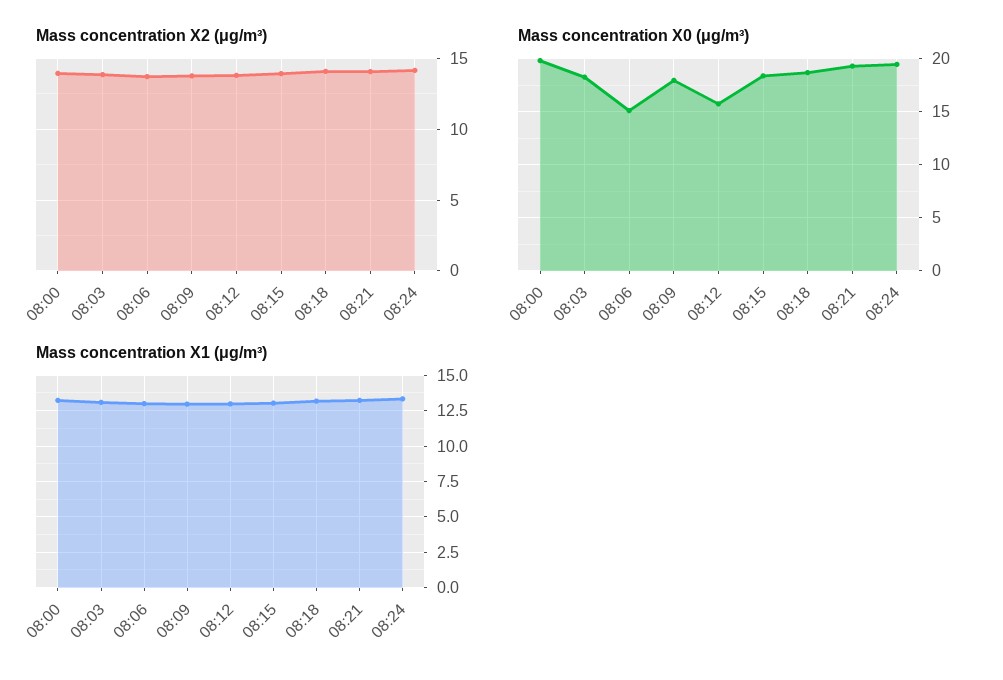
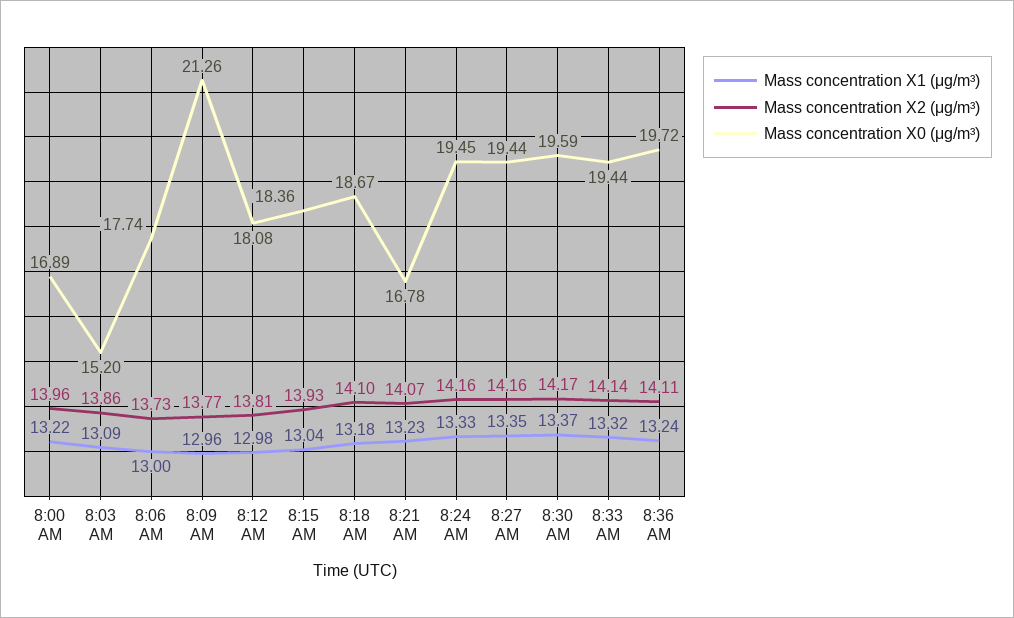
Mass concentration X0 (μg/m³), 08:00: 20 -> 16.89
Mass concentration X0 (μg/m³), 08:03: 18 -> 15.2
Mass concentration X0 (μg/m³), 08:06: 15 -> 17.74
Mass concentration X0 (μg/m³), 08:09: 18 -> 21.26
Mass concentration X0 (μg/m³), 08:12: 16 -> 18.08
Mass concentration X0 (μg/m³), 08:21: 19 -> 16.78
Mass concentration X1 (μg/m³), 8:27 AM: none -> 13.35
Mass concentration X2 (μg/m³), 8:27 AM: none -> 14.16
Mass concentration X0 (μg/m³), 8:27 AM: none -> 19.44
Mass concentration X1 (μg/m³), 8:30 AM: none -> 13.37
Mass concentration X2 (μg/m³), 8:30 AM: none -> 14.17
Mass concentration X0 (μg/m³), 8:30 AM: none -> 19.59
Mass concentration X1 (μg/m³), 8:33 AM: none -> 13.32
Mass concentration X2 (μg/m³), 8:33 AM: none -> 14.14
Mass concentration X0 (μg/m³), 8:33 AM: none -> 19.44
Mass concentration X1 (μg/m³), 8:36 AM: none -> 13.24
Mass concentration X2 (μg/m³), 8:36 AM: none -> 14.11
Mass concentration X0 (μg/m³), 8:36 AM: none -> 19.72

